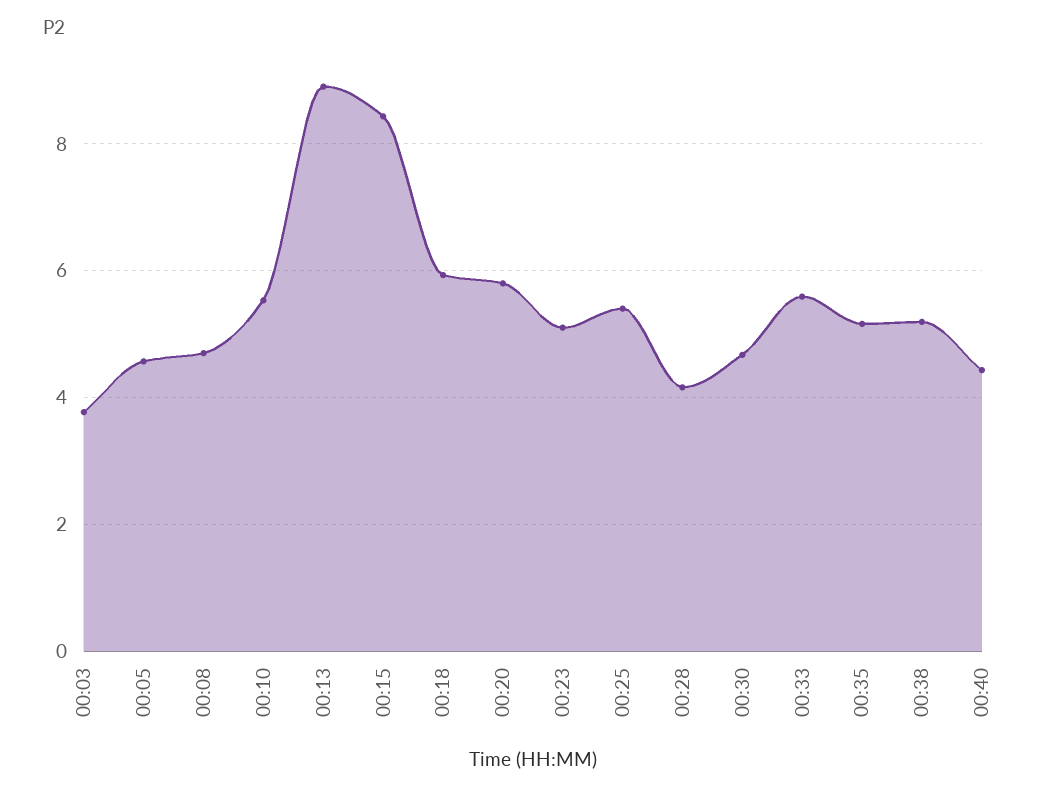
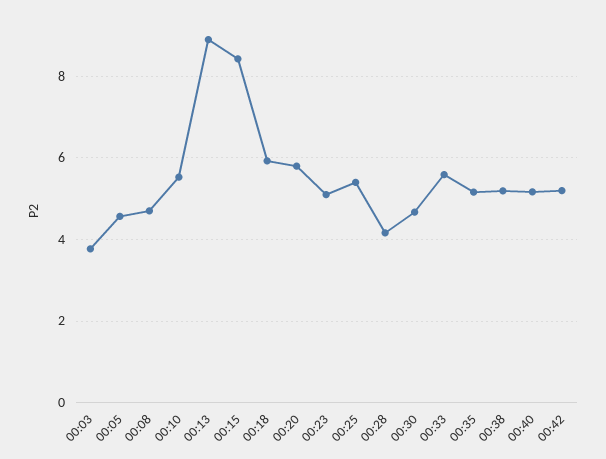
00:40: 4.4 -> 5.2
00:42: none -> 5.2

